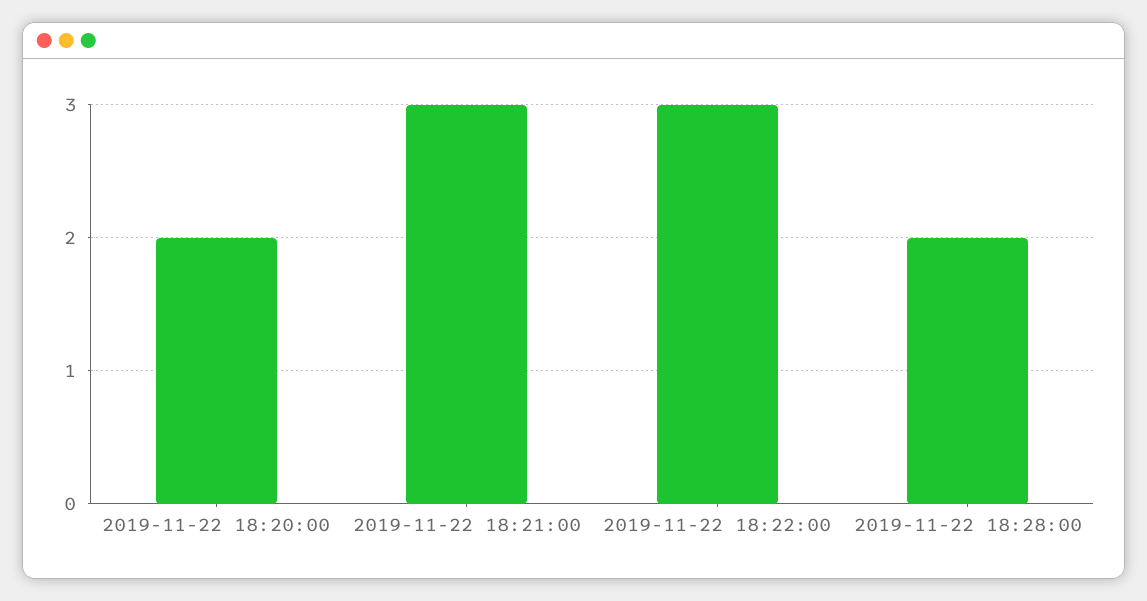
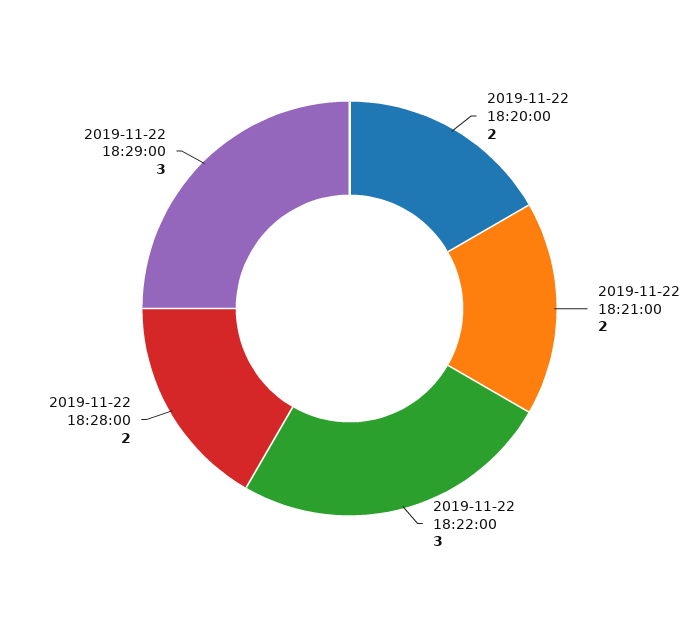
2019-11-22 18:21:00: 3 -> 2
2019-11-22 18:29:00: none -> 3

